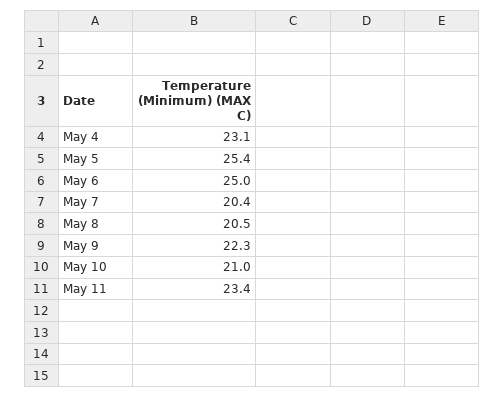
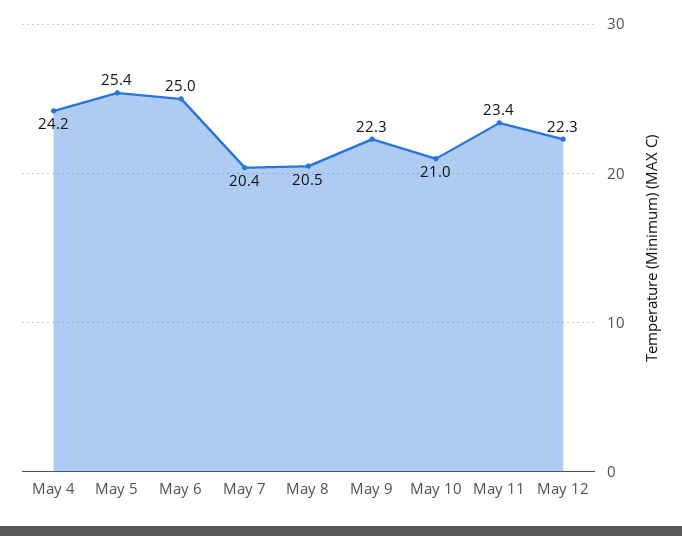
May 4: 23.1 -> 24.2
May 12: none -> 22.3

